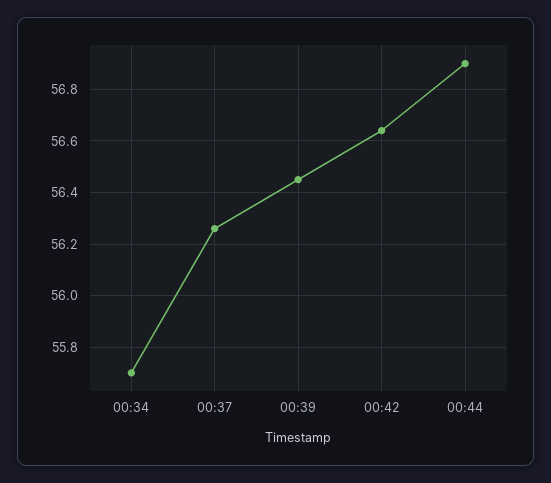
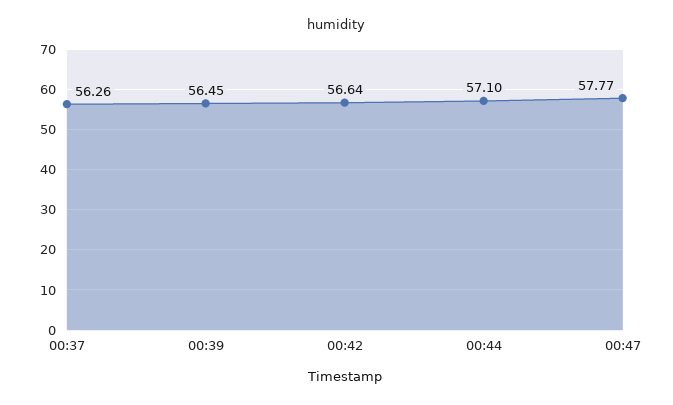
00:34: 55.7 -> none
00:44: 56.9 -> 57.1
00:47: none -> 57.77

